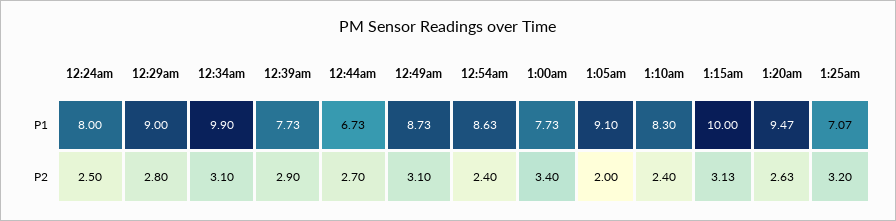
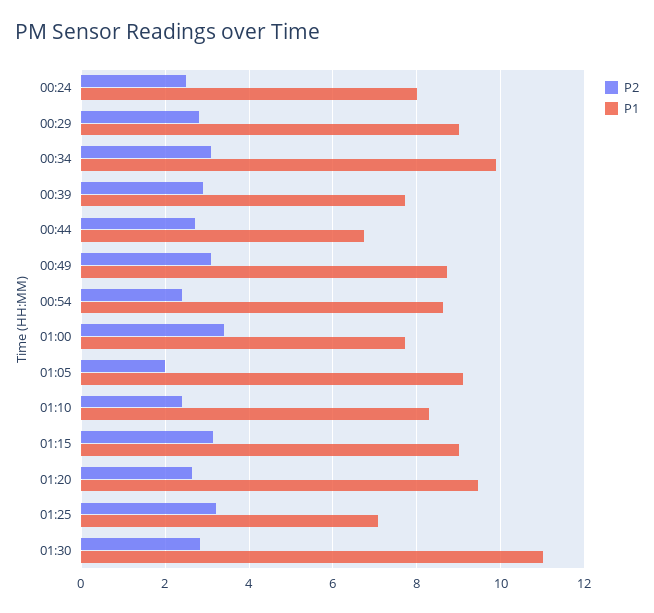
P1, 1:15am: 10 -> 9
P2, 01:30: none -> 2.8
P1, 01:30: none -> 11

